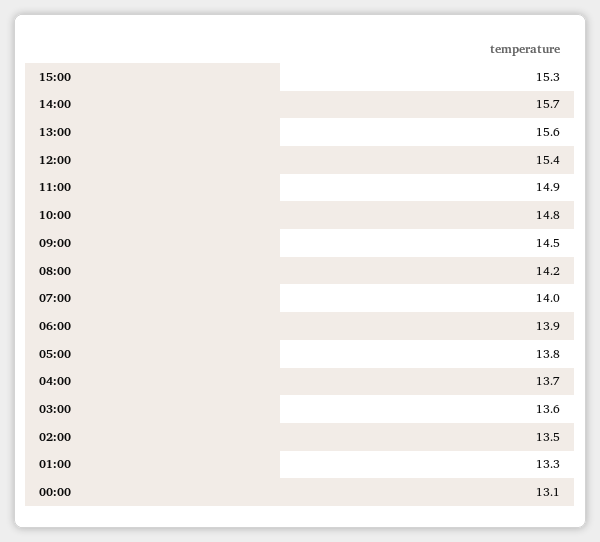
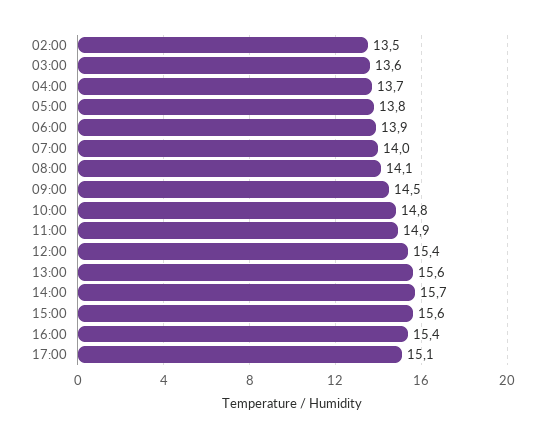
15:00: 15.3 -> 15.6
08:00: 14.2 -> 14.1
01:00: 13.3 -> none
00:00: 13.1 -> none
16:00: none -> 15.4
17:00: none -> 15.1

